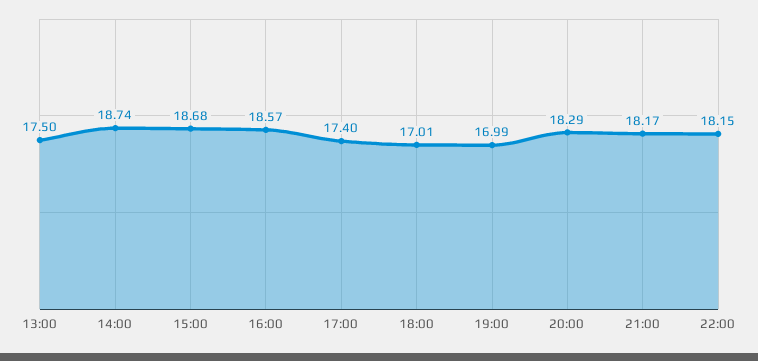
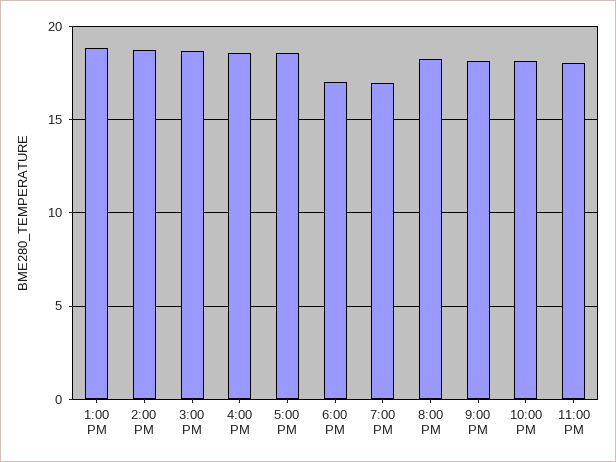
13:00: 17.5 -> 19
17:00: 17.4 -> 18.5
11:00 PM: none -> 18

